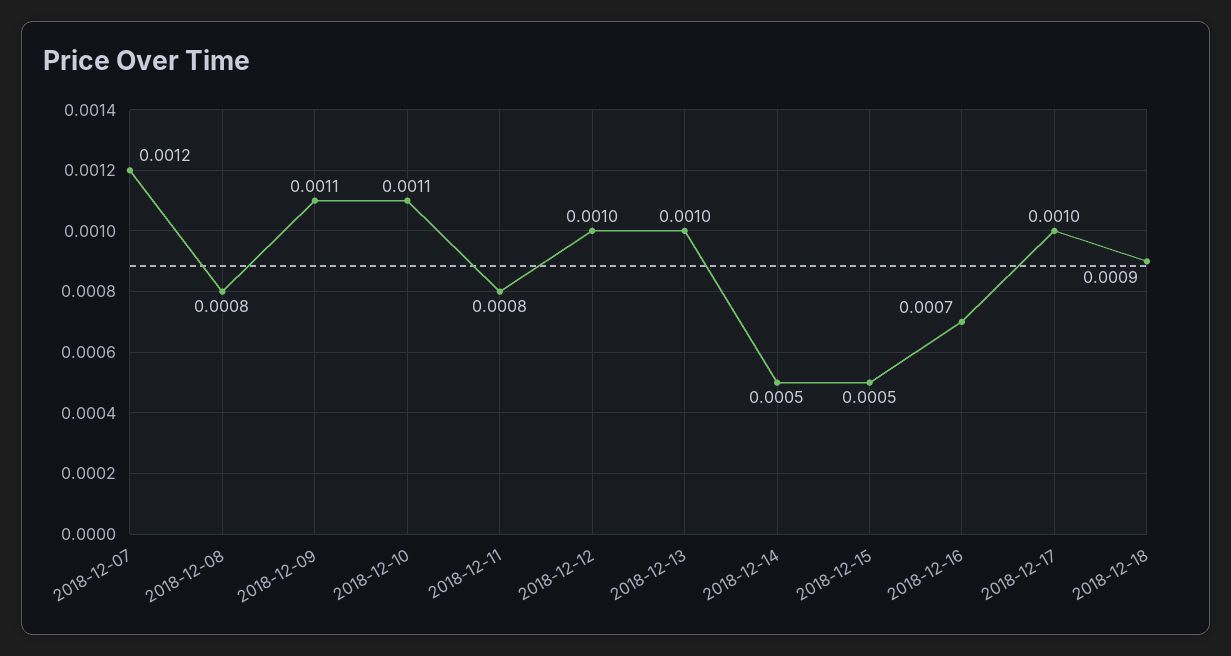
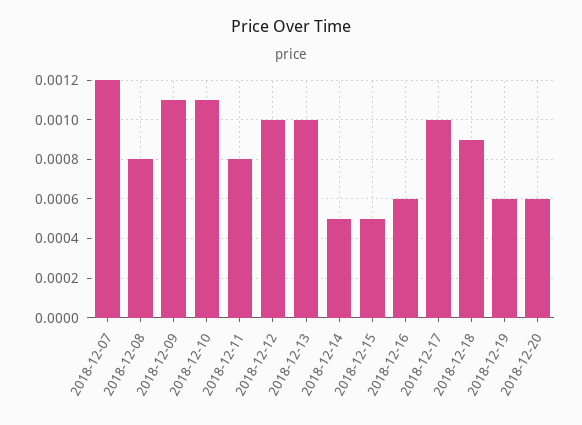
2018-12-16: 0.0007 -> 0.0006
2018-12-19: none -> 0.0006
2018-12-20: none -> 0.0006

